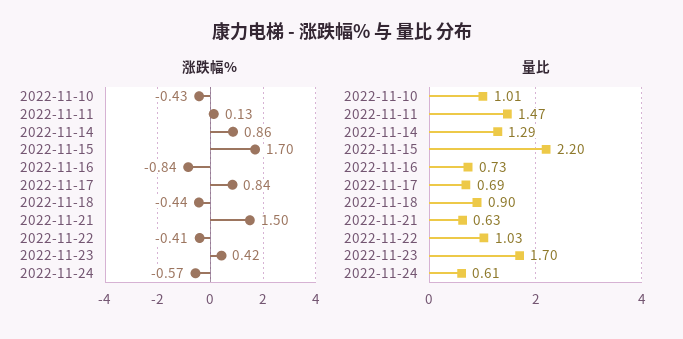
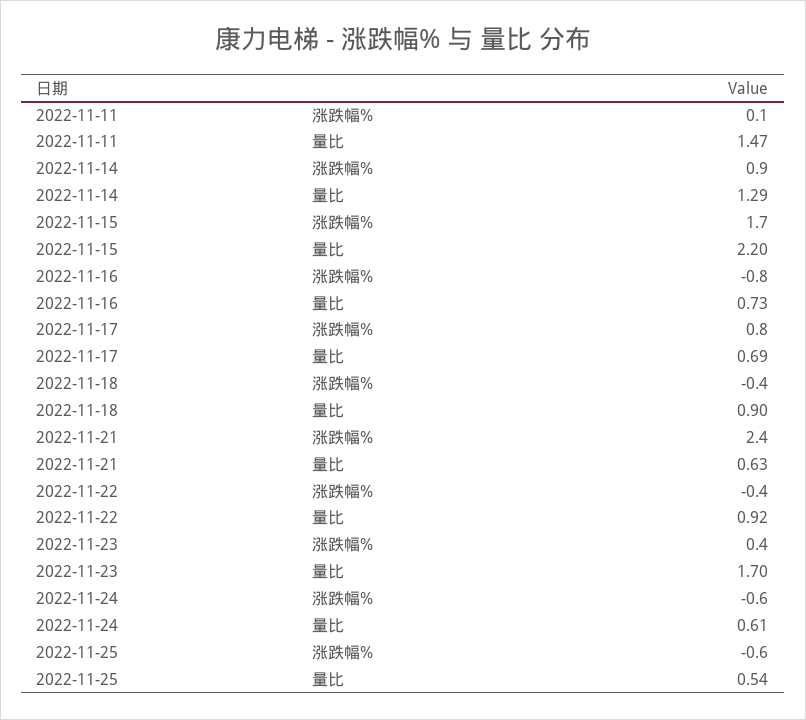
涨跌幅%, 2022-11-10: -0.43 -> none
涨跌幅%, 2022-11-21: 1.5 -> 2.4
量比, 2022-11-10: 1.01 -> none
量比, 2022-11-22: 1.03 -> 0.92
涨跌幅%, 2022-11-25: none -> -0.6
量比, 2022-11-25: none -> 0.54

